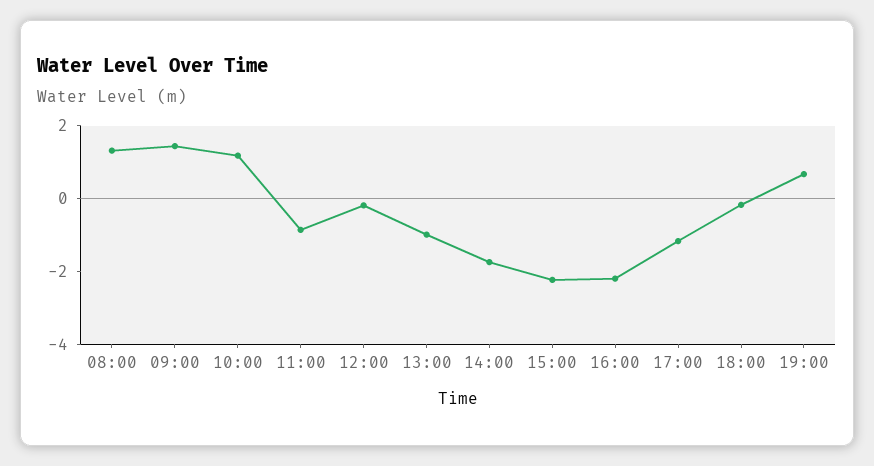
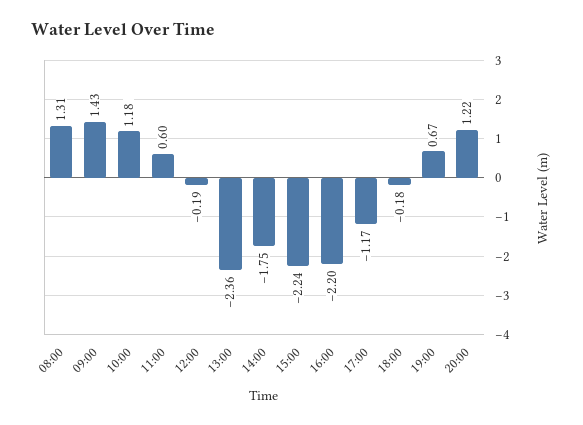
11:00: -1 -> 0.6
13:00: -1 -> -2.36
20:00: none -> 1.22

